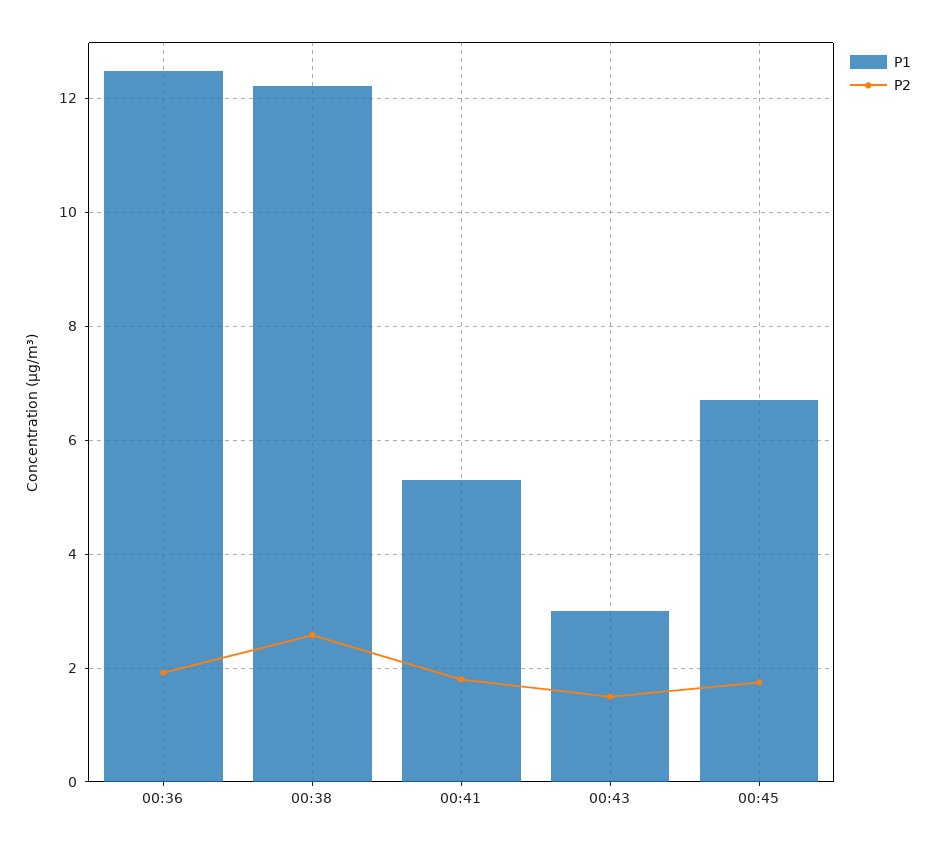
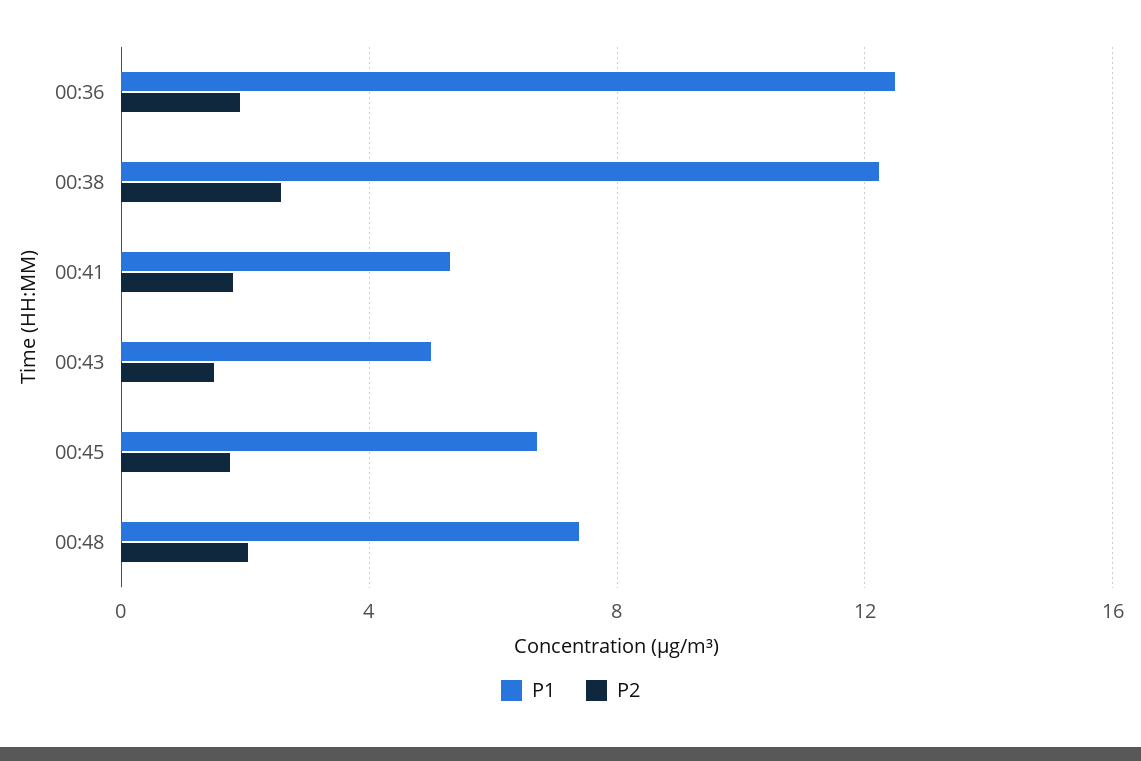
P1, 00:43: 3 -> 5
P1, 00:48: none -> 7.5
P2, 00:48: none -> 2

